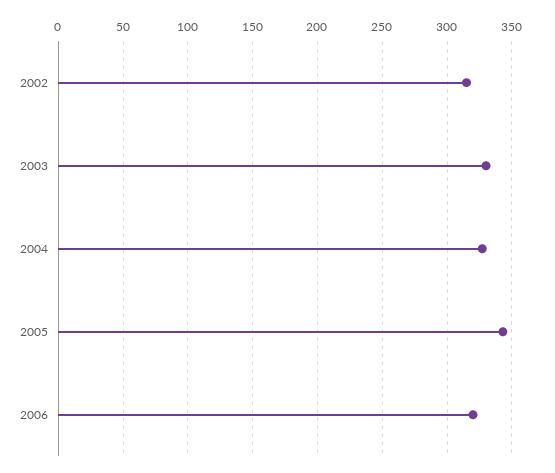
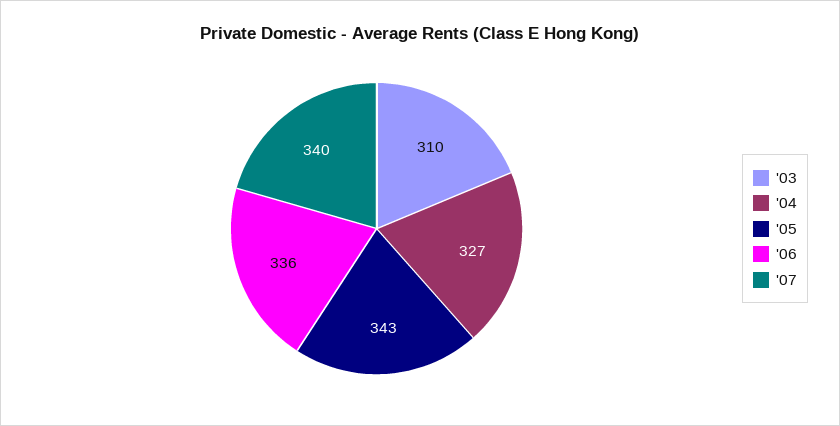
2002: 315 -> none
2003: 330 -> 310
2006: 320 -> 336
'07: none -> 340

